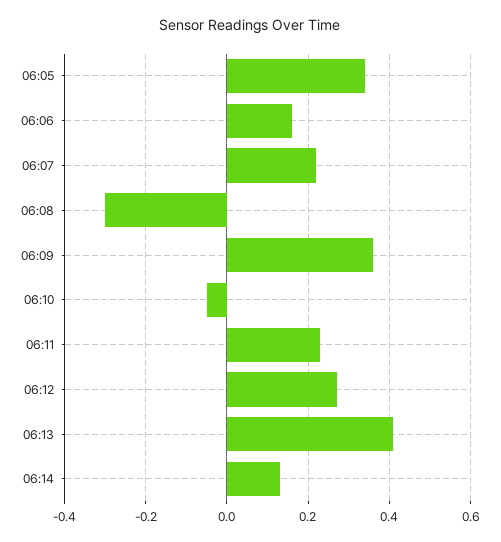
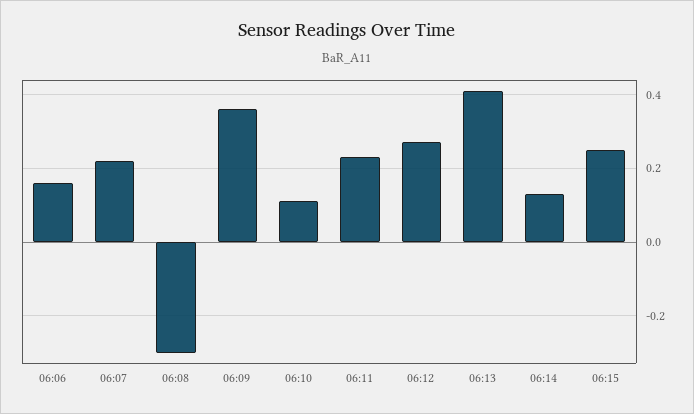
06:05: 0.35 -> none
06:10: -0.05 -> 0.1
06:15: none -> 0.25

